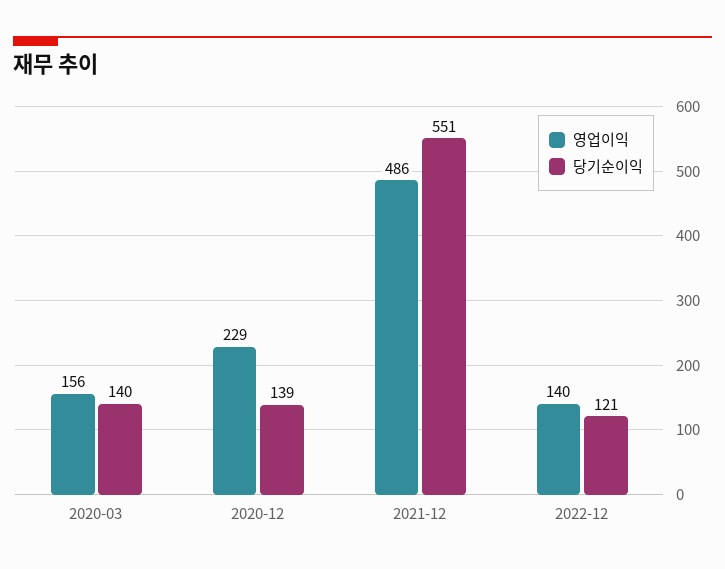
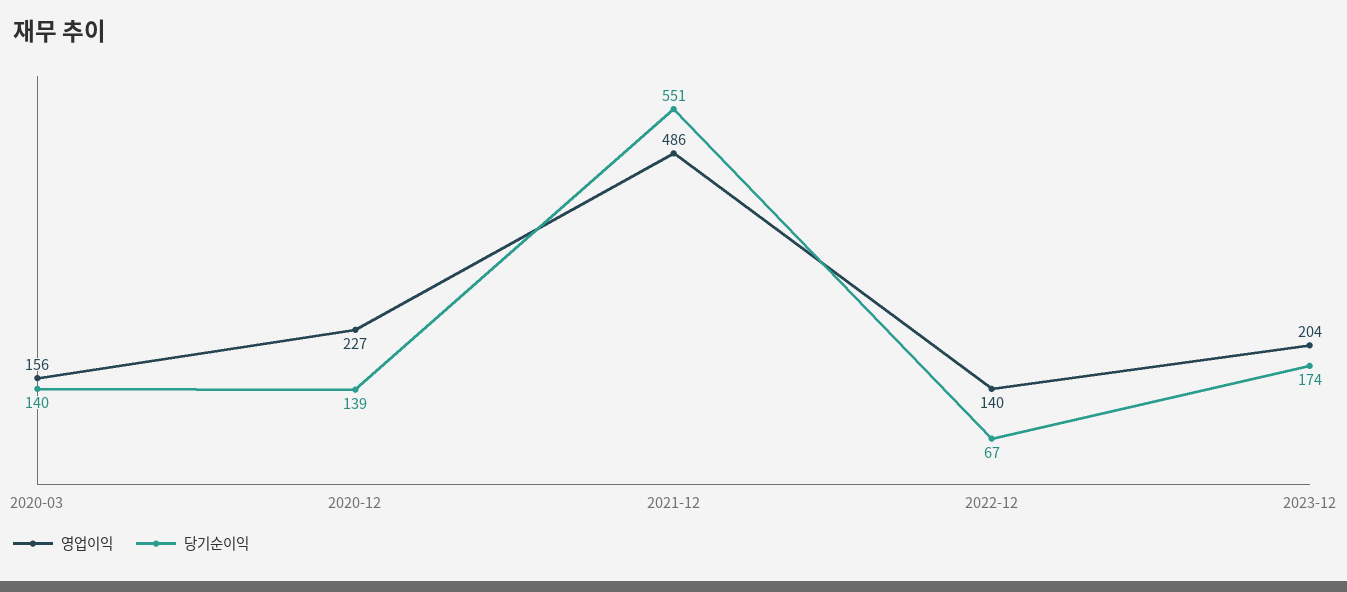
영업이익, 2020-12: 229 -> 227
당기순이익, 2022-12: 121 -> 67
영업이익, 2023-12: none -> 204
당기순이익, 2023-12: none -> 174

